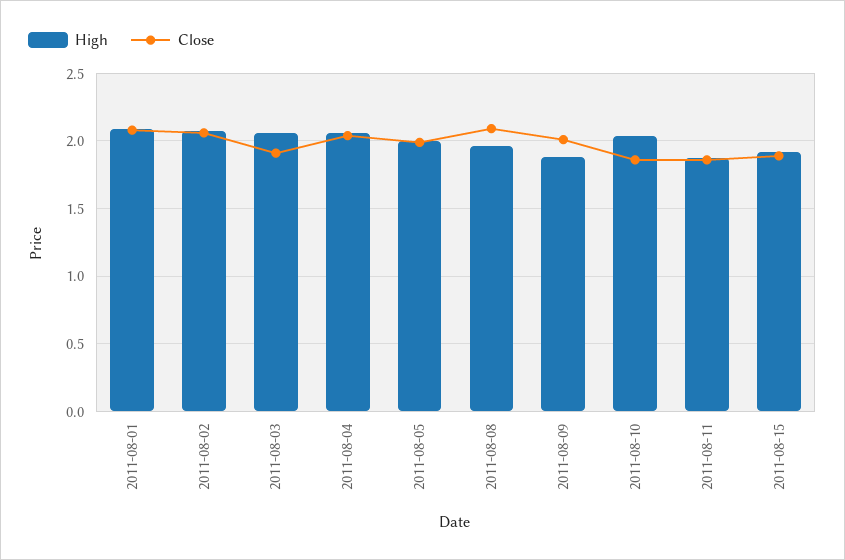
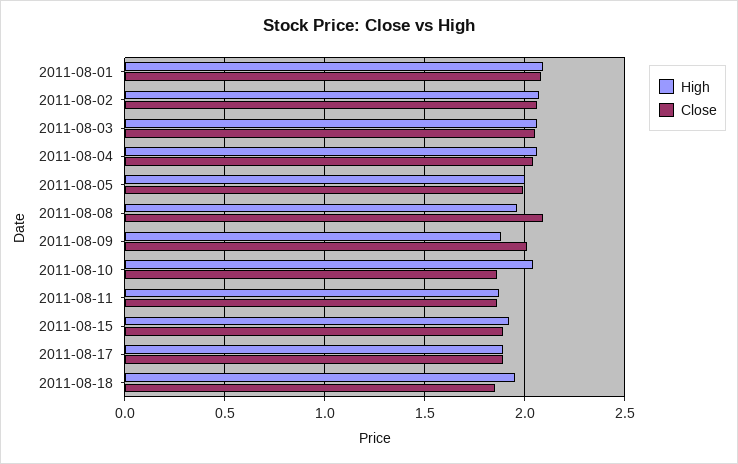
Close, 2011-08-03: 1.9 -> 2.05
High, 2011-08-17: none -> 1.9
Close, 2011-08-17: none -> 1.9
High, 2011-08-18: none -> 1.95
Close, 2011-08-18: none -> 1.85

